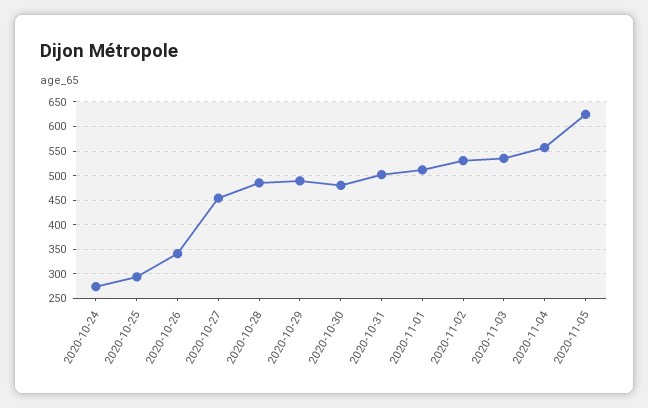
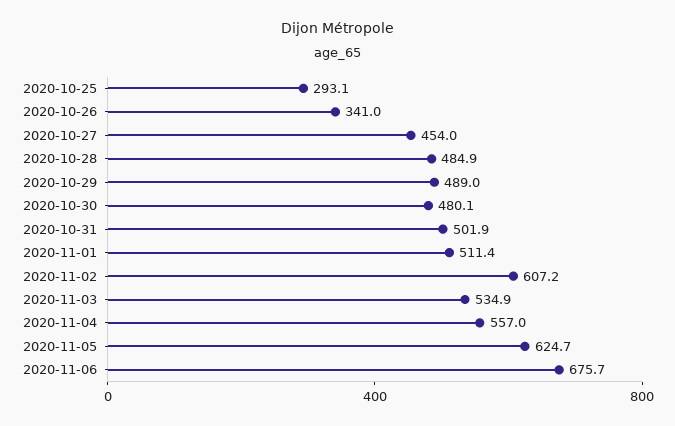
2020-10-24: 275 -> none
2020-11-02: 525 -> 607.2
2020-11-06: none -> 675.7

